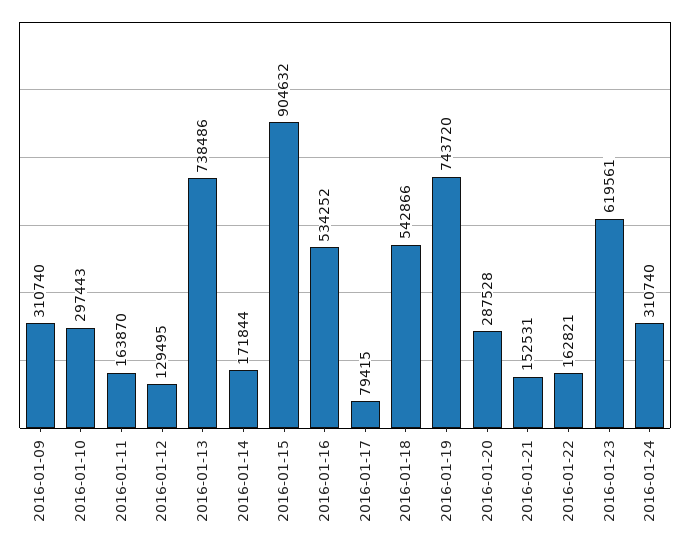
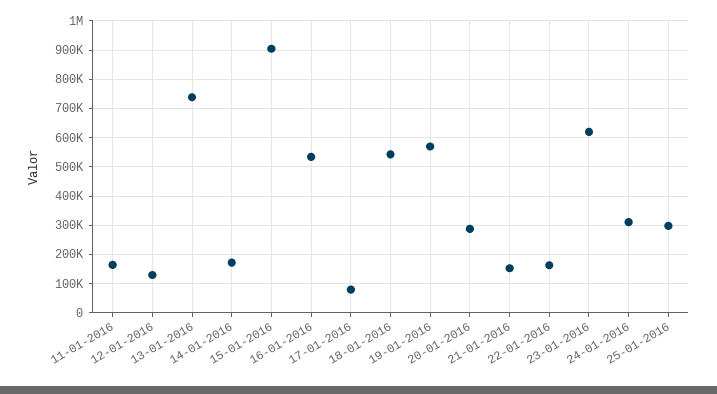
2016-01-09: 310740 -> none
2016-01-10: 297443 -> none
2016-01-19: 743720 -> 575000
25-01-2016: none -> 300000

